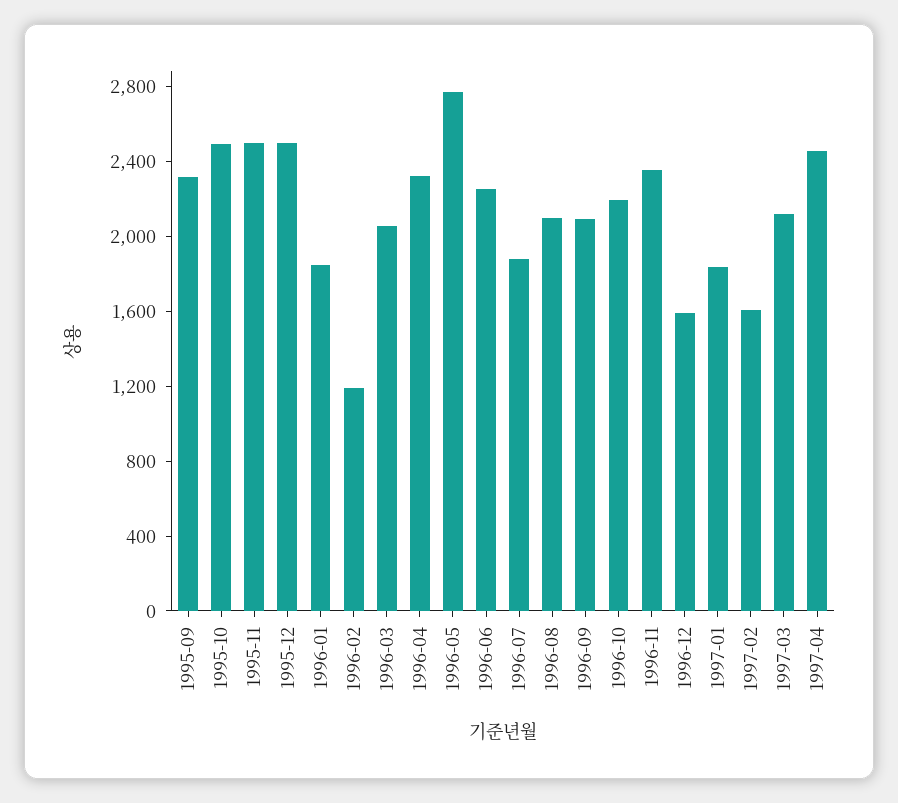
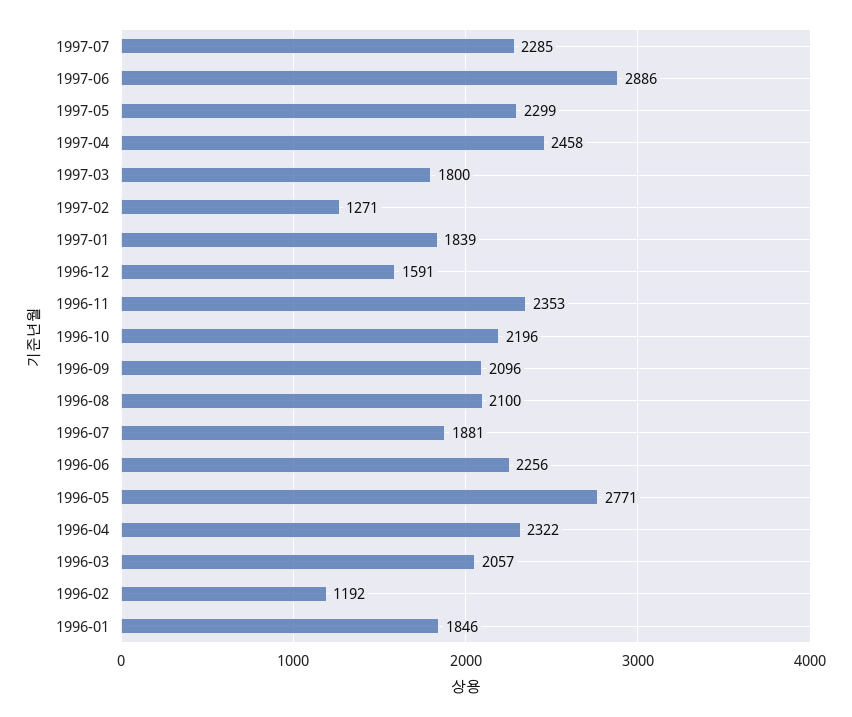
1995-09: 2300 -> none
1995-10: 2500 -> none
1995-11: 2500 -> none
1995-12: 2500 -> none
1997-02: 1600 -> 1271
1997-03: 2100 -> 1800
1997-07: none -> 2285
1997-06: none -> 2886
1997-05: none -> 2299

